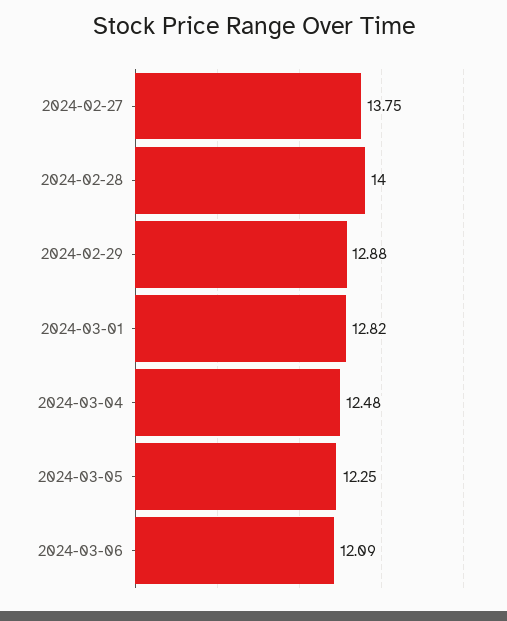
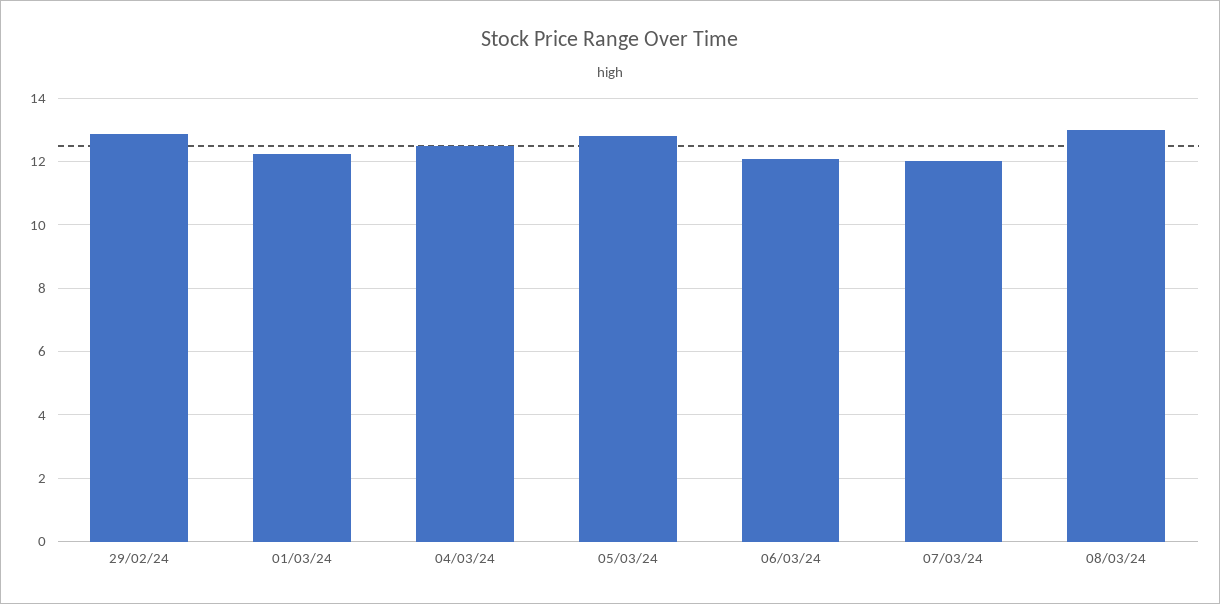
2024-02-27: 13.75 -> none
2024-02-28: 14 -> none
2024-03-01: 12.82 -> 12.2
2024-03-05: 12.25 -> 12.8
07/03/24: none -> 12
08/03/24: none -> 13

